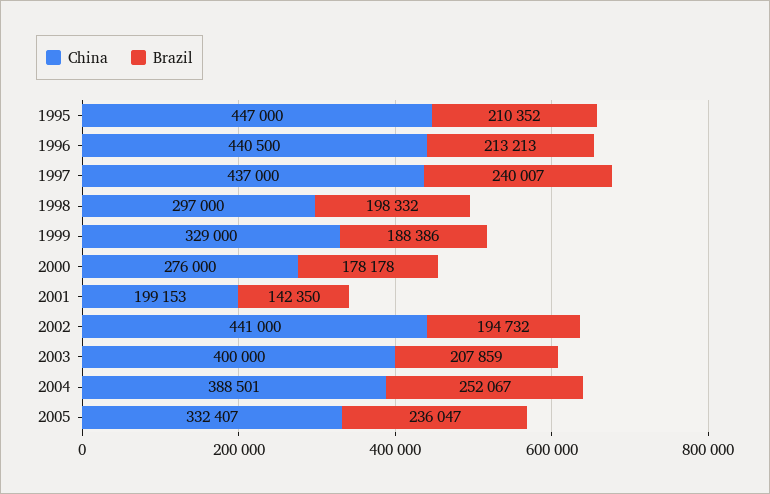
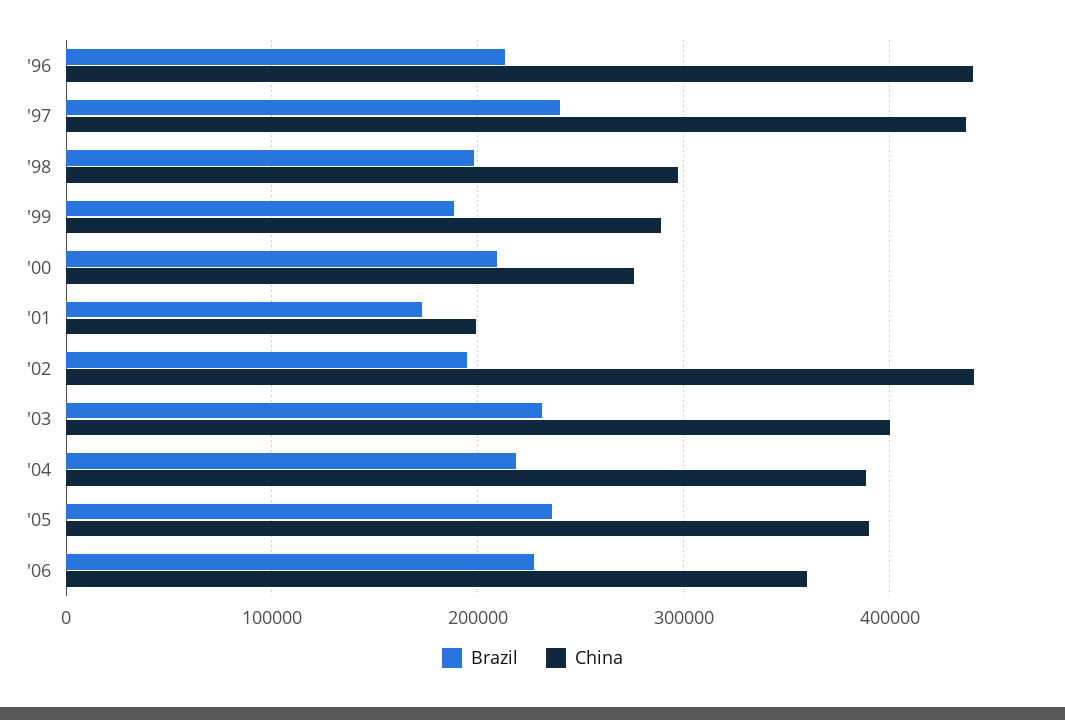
China, 1995: 447000 -> none
Brazil, 1995: 210352 -> none
China, 1999: 329000 -> 290000
Brazil, 2000: 178178 -> 210000
Brazil, 2001: 142350 -> 170000
Brazil, 2003: 207859 -> 230000
Brazil, 2004: 252067 -> 220000
China, 2005: 332407 -> 390000
Brazil, '06: none -> 230000
China, '06: none -> 360000

